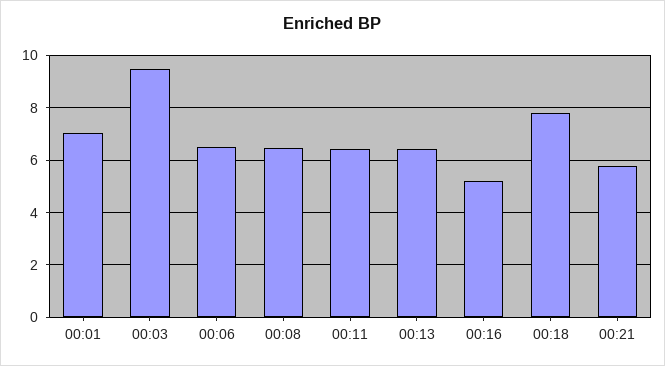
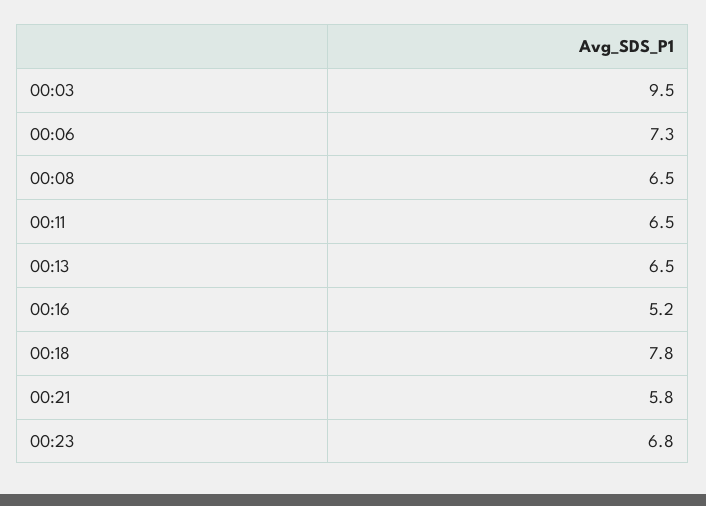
00:01: 7 -> none
00:06: 6.5 -> 7.3
00:23: none -> 6.8

